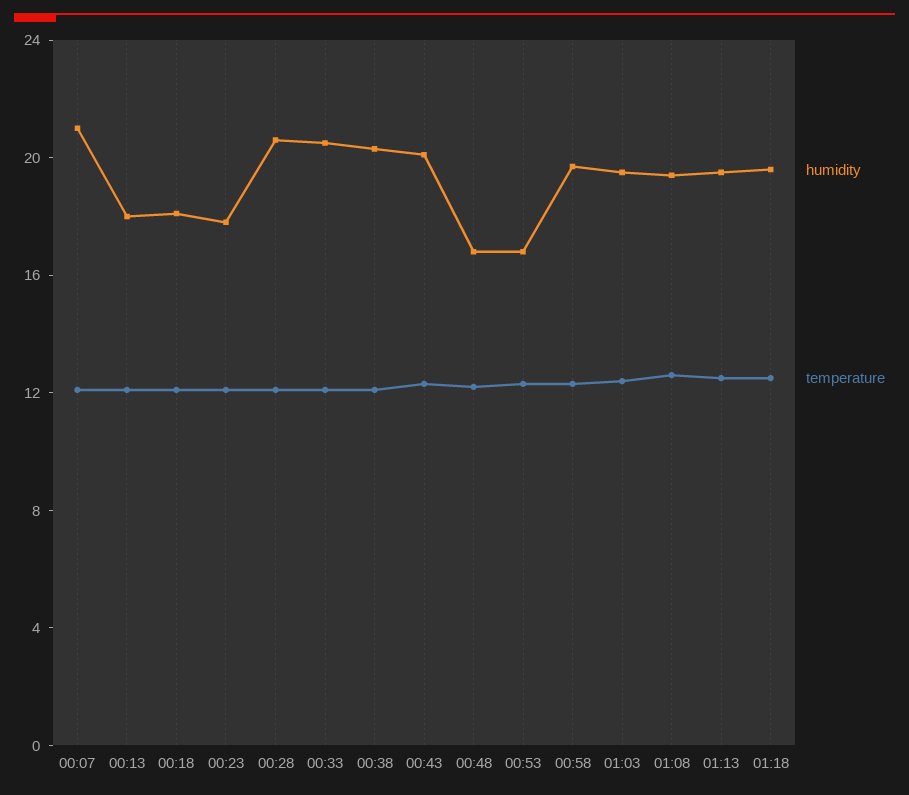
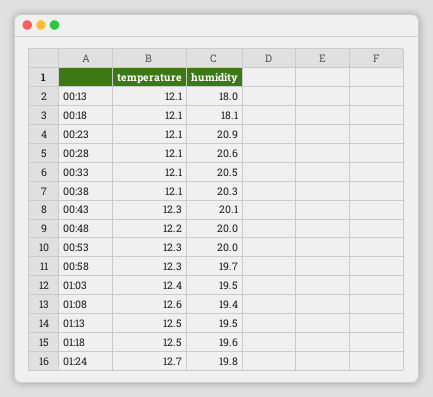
humidity, 00:07: 21 -> none
temperature, 00:07: 12 -> none
humidity, 00:23: 18 -> 20.9
humidity, 00:48: 17 -> 20
humidity, 00:53: 17 -> 20
temperature, 01:24: none -> 12.7
humidity, 01:24: none -> 19.8

